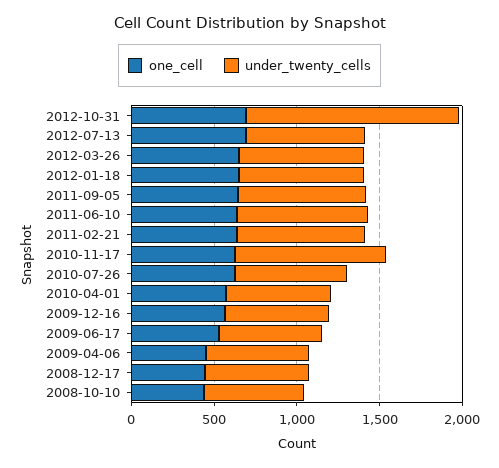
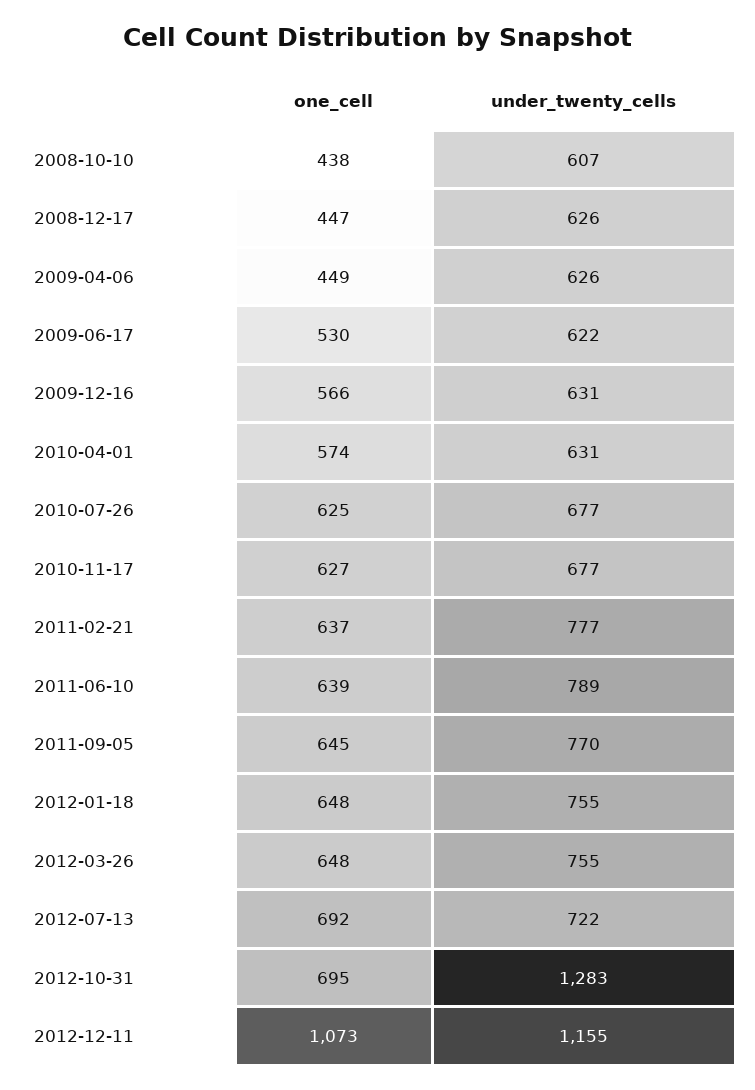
under_twenty_cells, 2010-11-17: 900 -> 677
one_cell, 2012-12-11: none -> 1073
under_twenty_cells, 2012-12-11: none -> 1155

